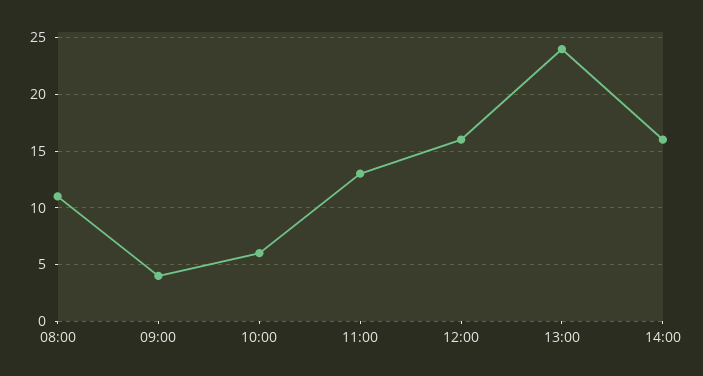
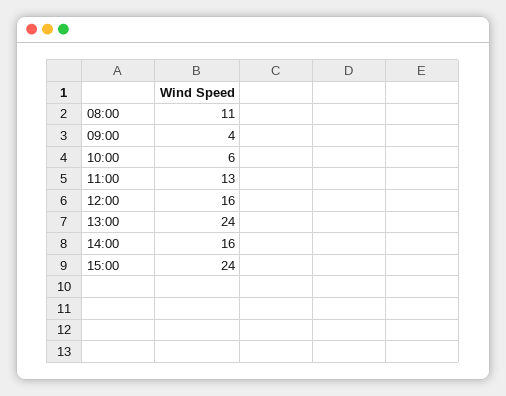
15:00: none -> 24

